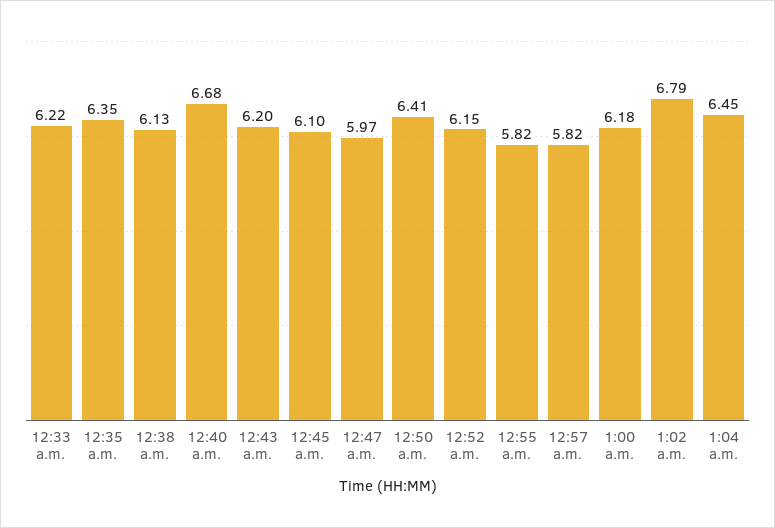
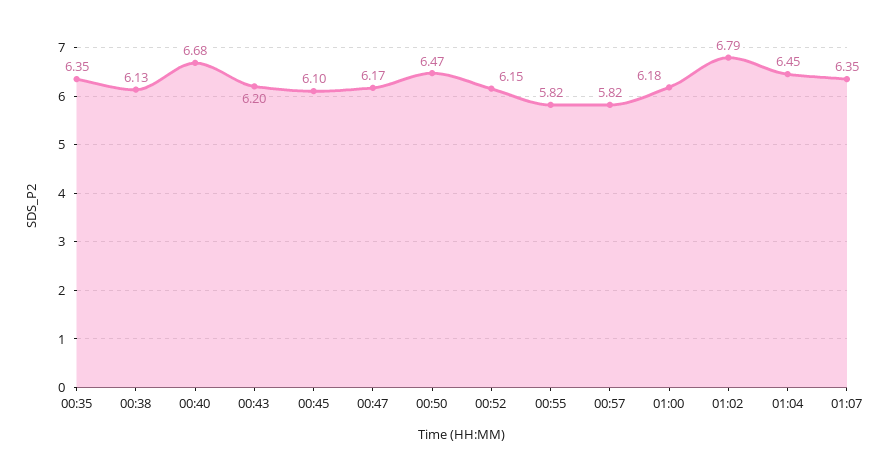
12:33 a.m.: 6.22 -> none
12:47 a.m.: 5.97 -> 6.17
12:50 a.m.: 6.41 -> 6.47
01:07: none -> 6.35

